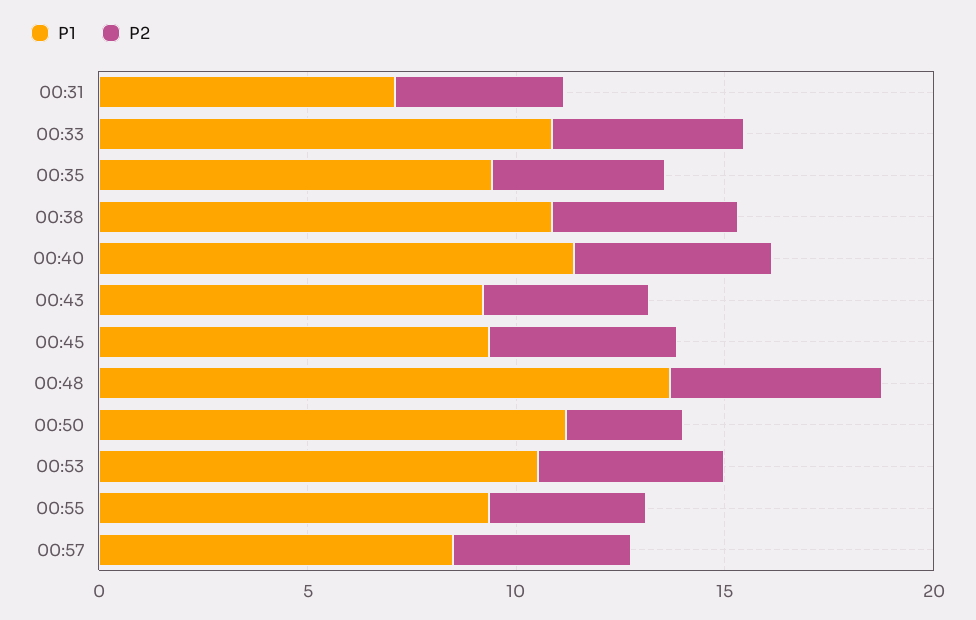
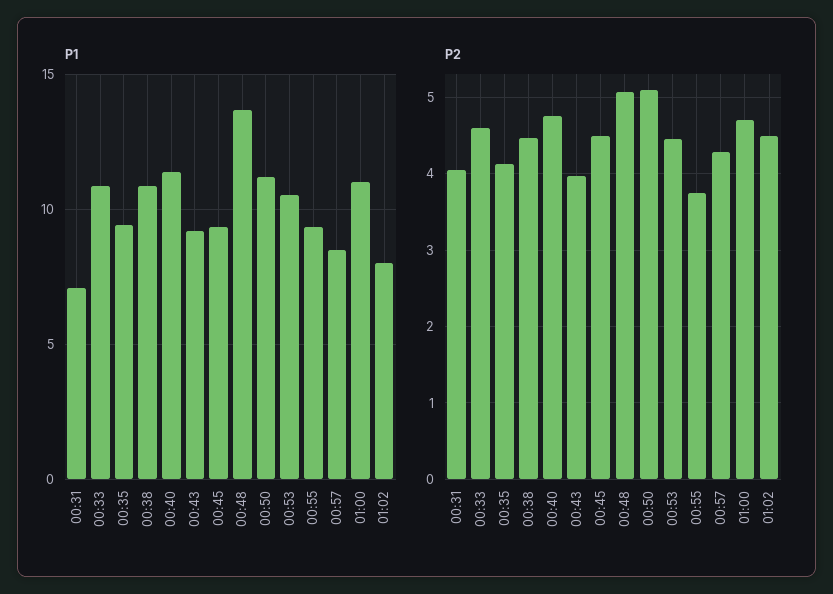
P2, 00:50: 3 -> 5.1
P1, 01:00: none -> 11
P1, 01:02: none -> 8
P2, 01:00: none -> 4.7
P2, 01:02: none -> 4.5

